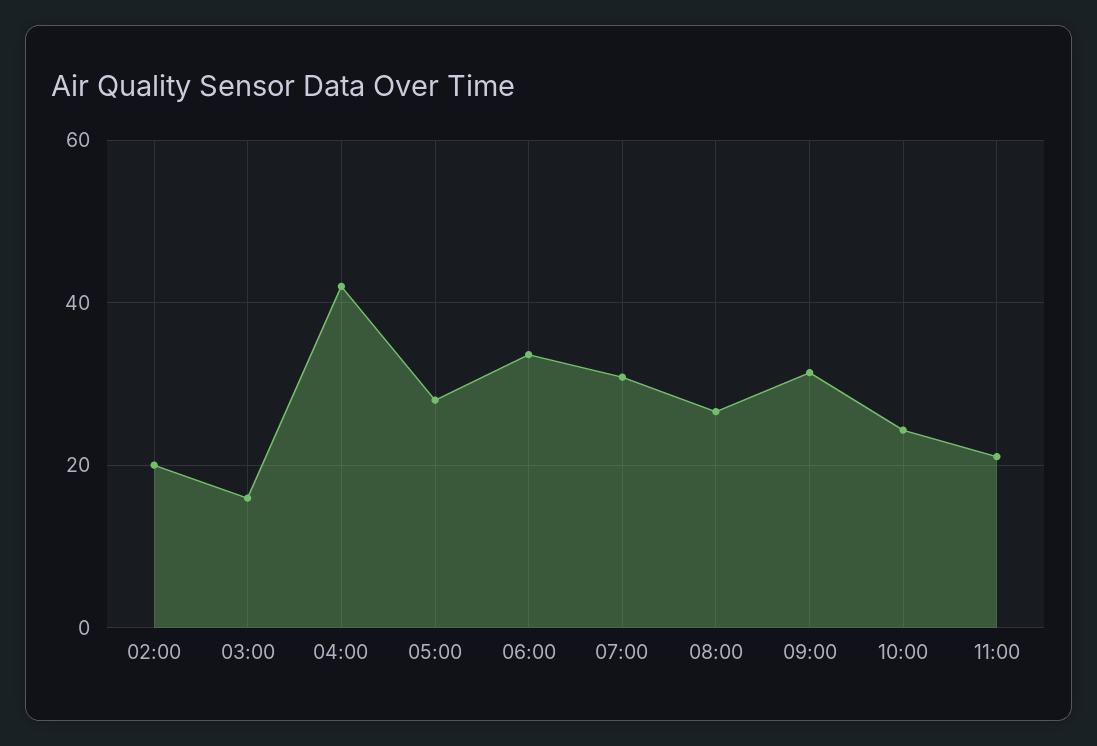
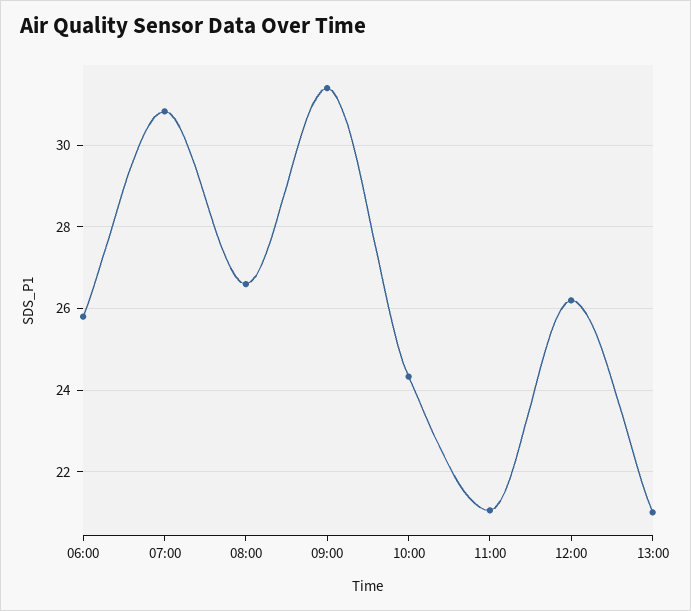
02:00: 20 -> none
03:00: 16 -> none
04:00: 42 -> none
05:00: 28 -> none
06:00: 34 -> 25.8
12:00: none -> 26.2
13:00: none -> 21

